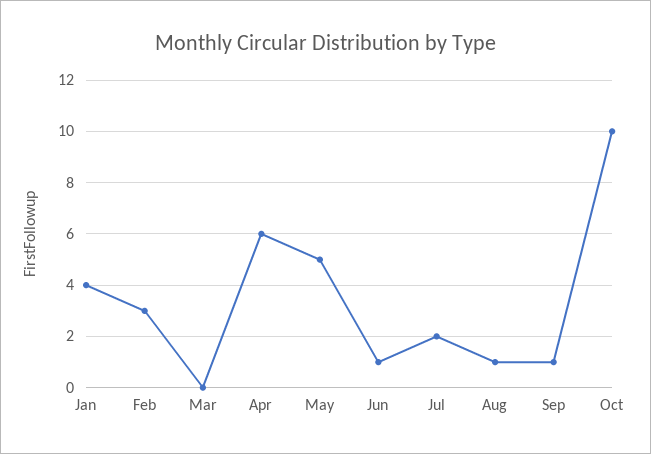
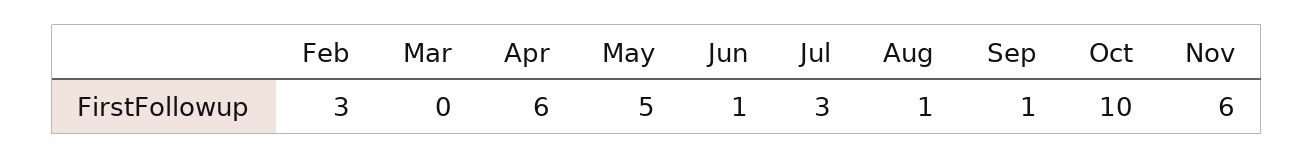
Jan: 4 -> none
Jul: 2 -> 3
Nov: none -> 6

